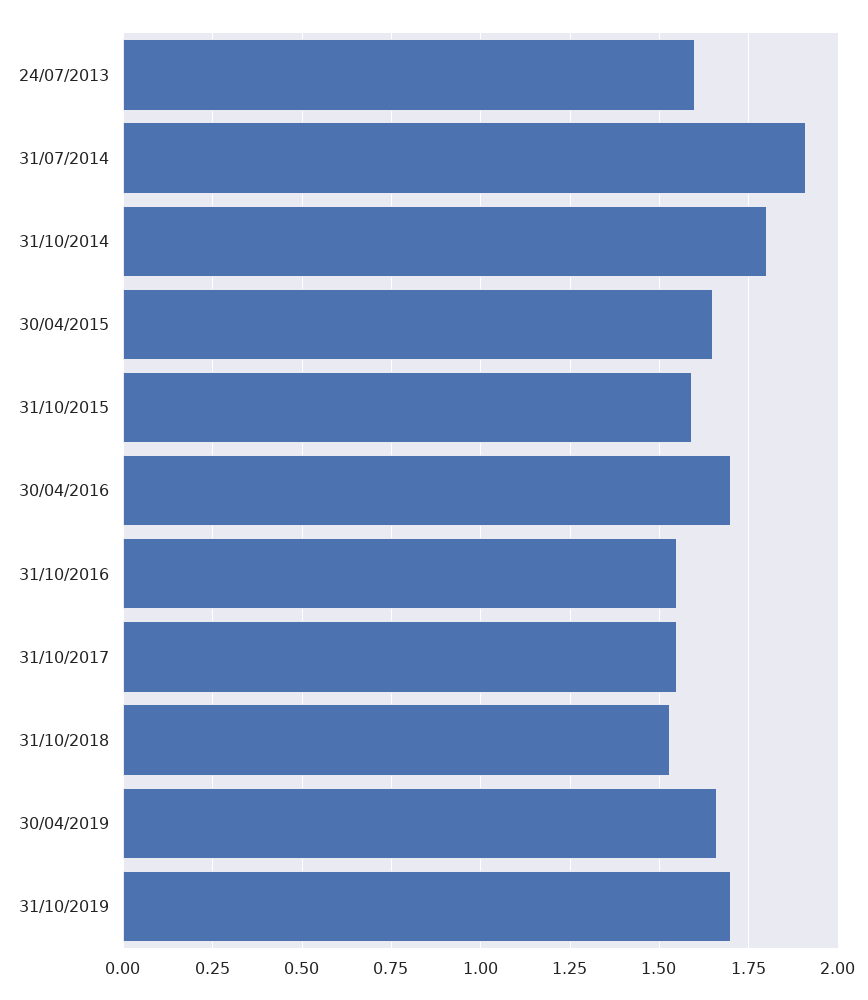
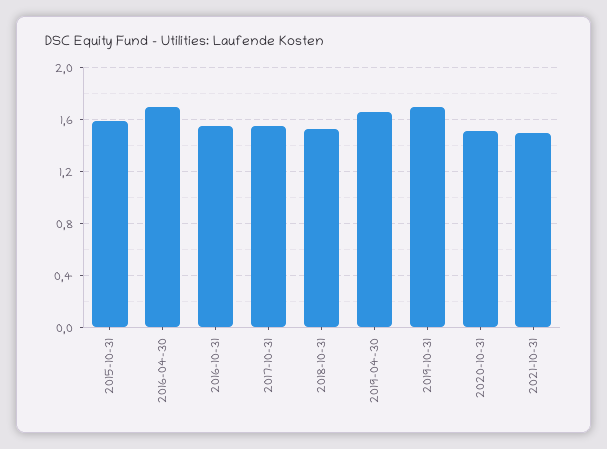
24/07/2013: 1.6 -> none
31/07/2014: 1.9 -> none
31/10/2014: 1.8 -> none
30/04/2015: 1.65 -> none
2020-10-31: none -> 1.5
2021-10-31: none -> 1.5

